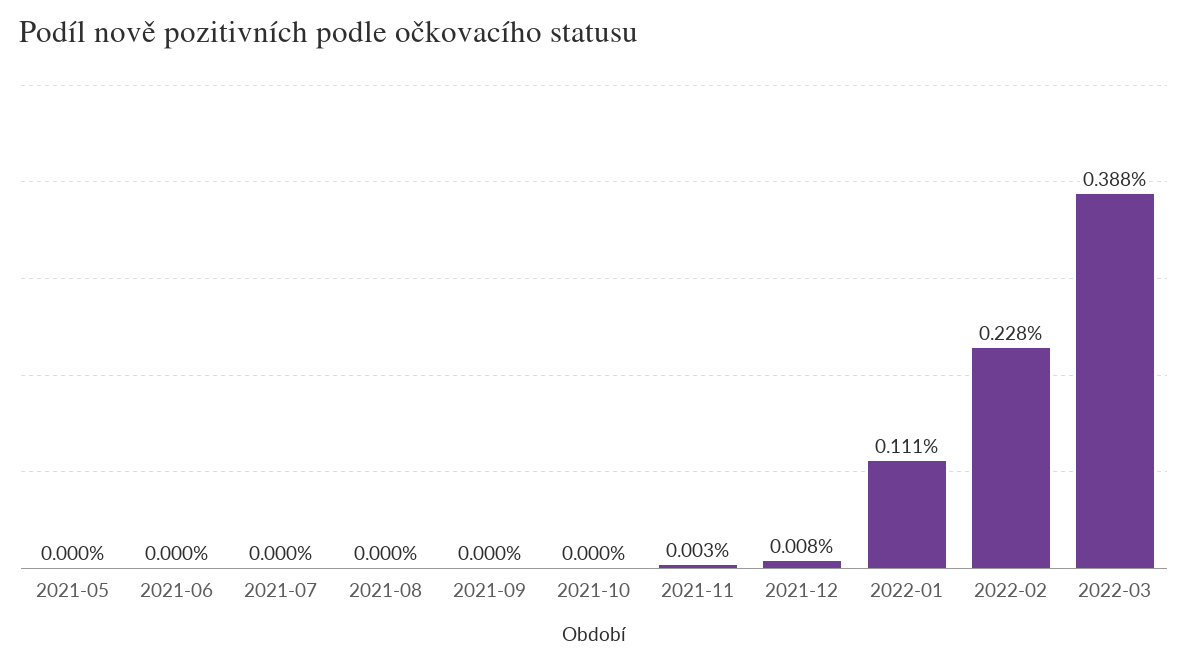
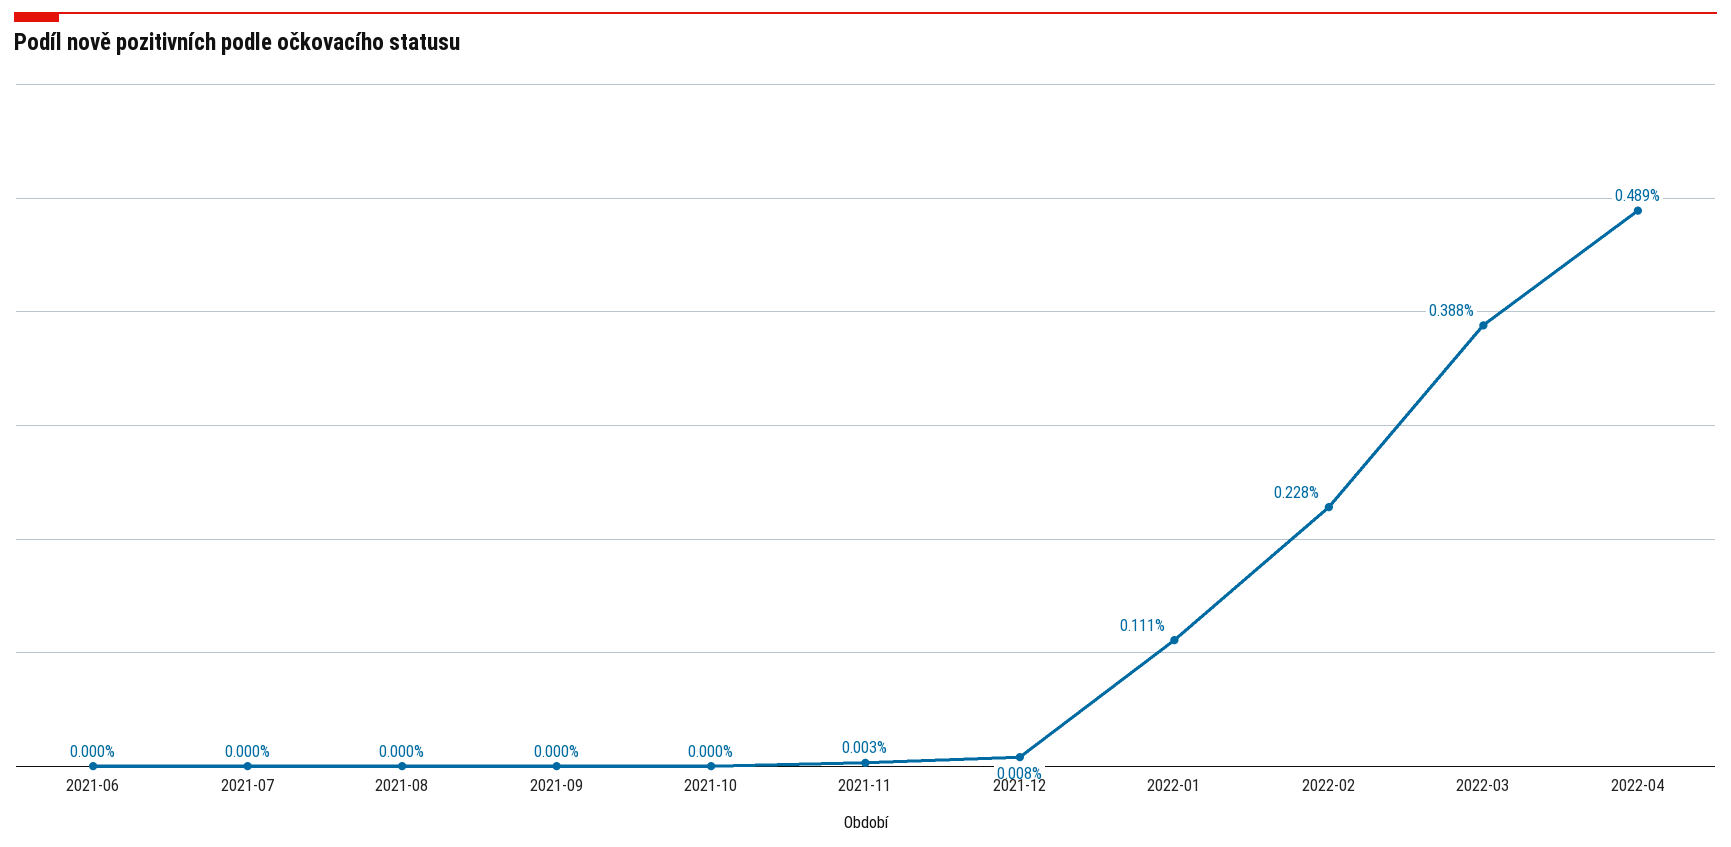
2021-05: 0 -> none
2022-04: none -> 0.489

